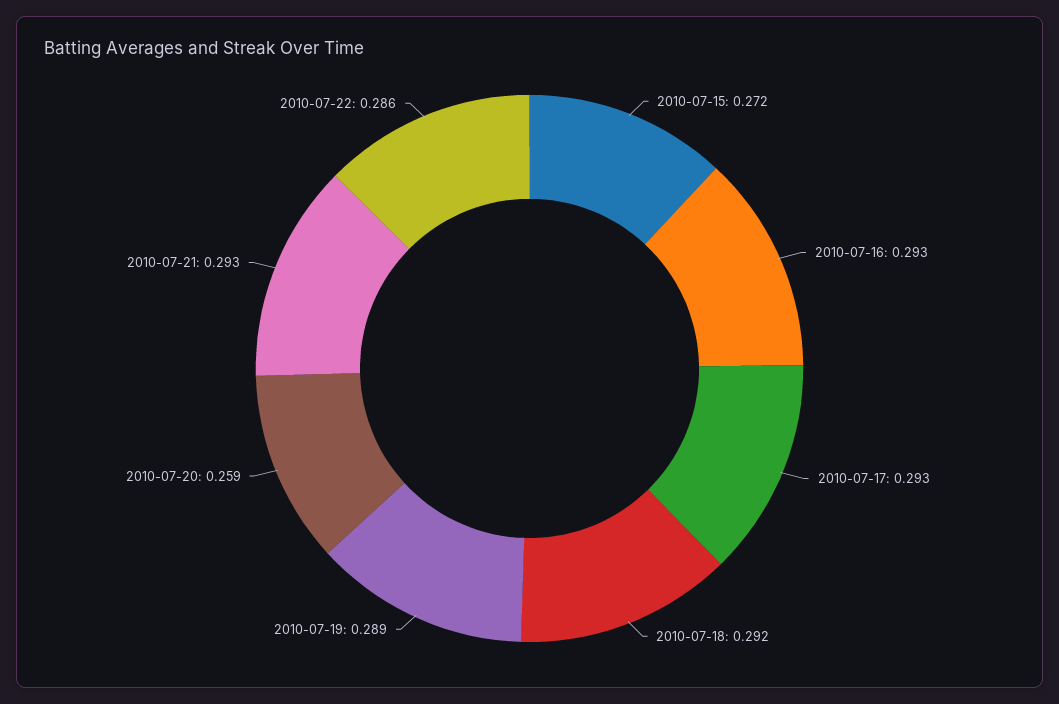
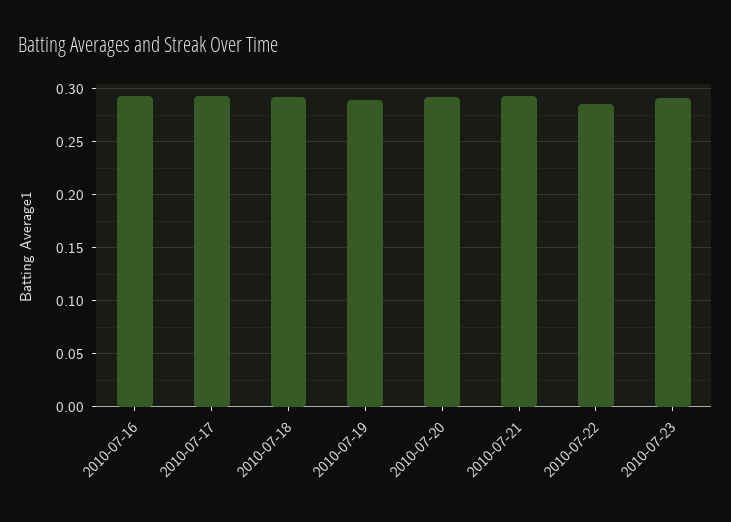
2010-07-15: 0.272 -> none
2010-07-20: 0.259 -> 0.29
2010-07-23: none -> 0.29

